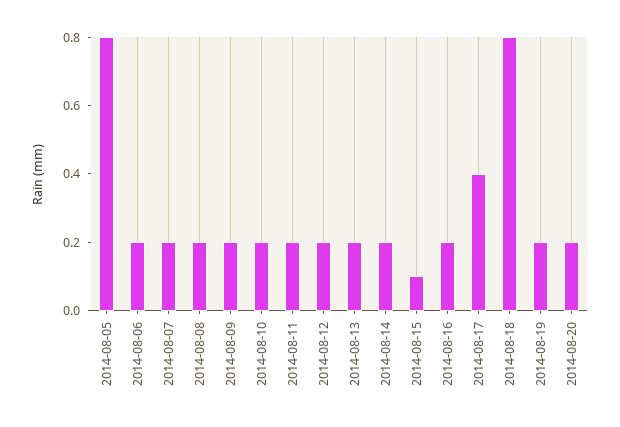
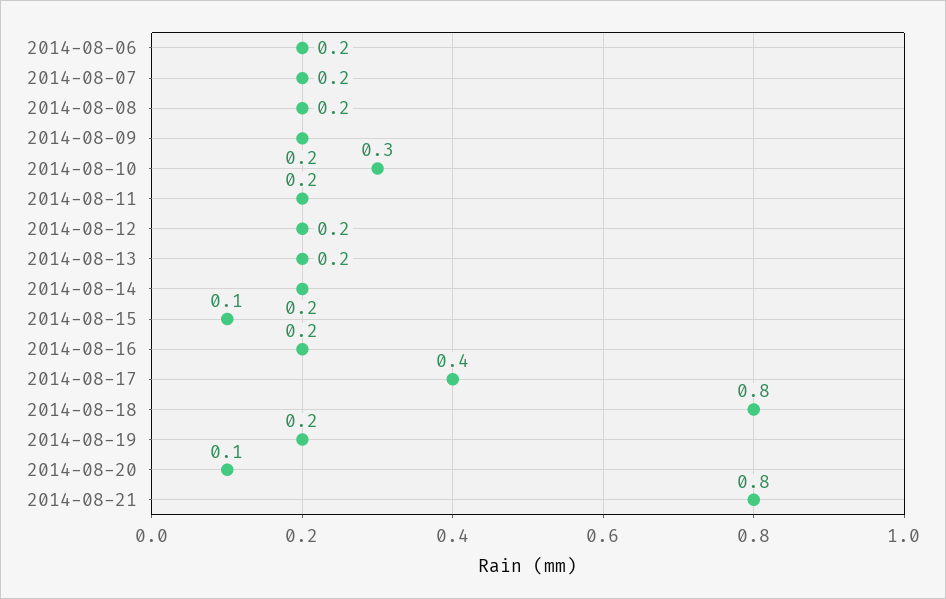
2014-08-05: 0.8 -> none
2014-08-10: 0.2 -> 0.3
2014-08-20: 0.2 -> 0.1
2014-08-21: none -> 0.8

